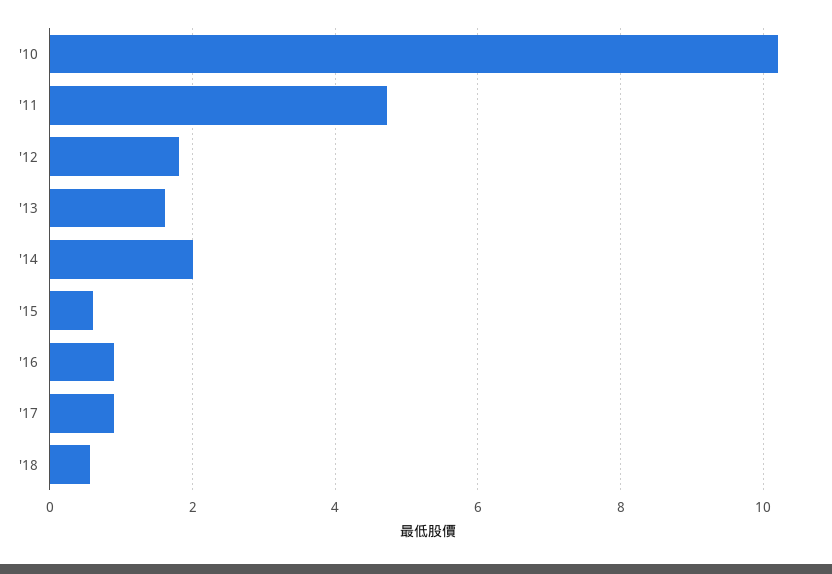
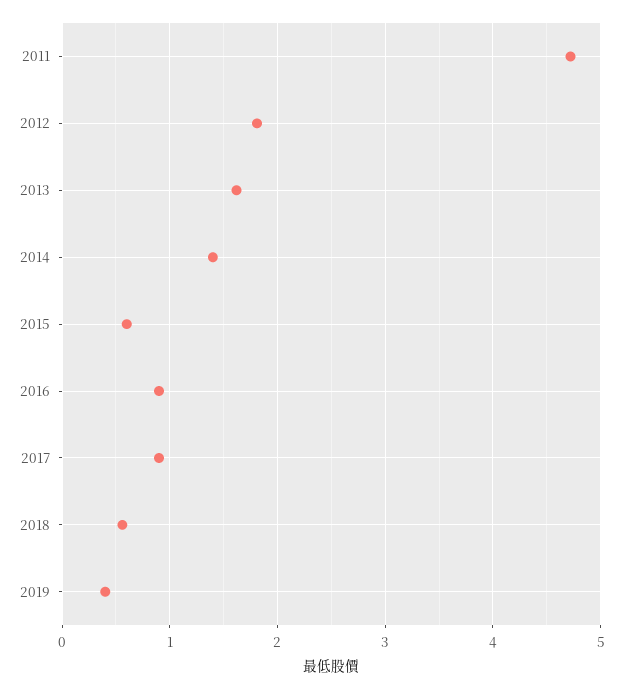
'10: 10.2 -> none
'14: 2 -> 1.4
2019: none -> 0.4

